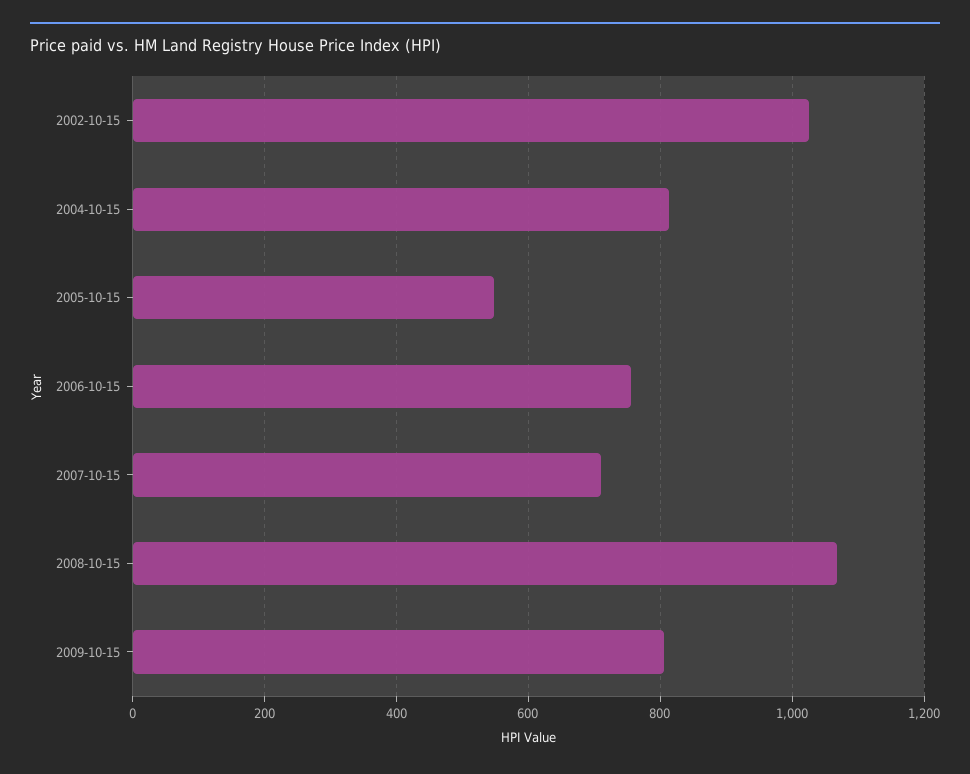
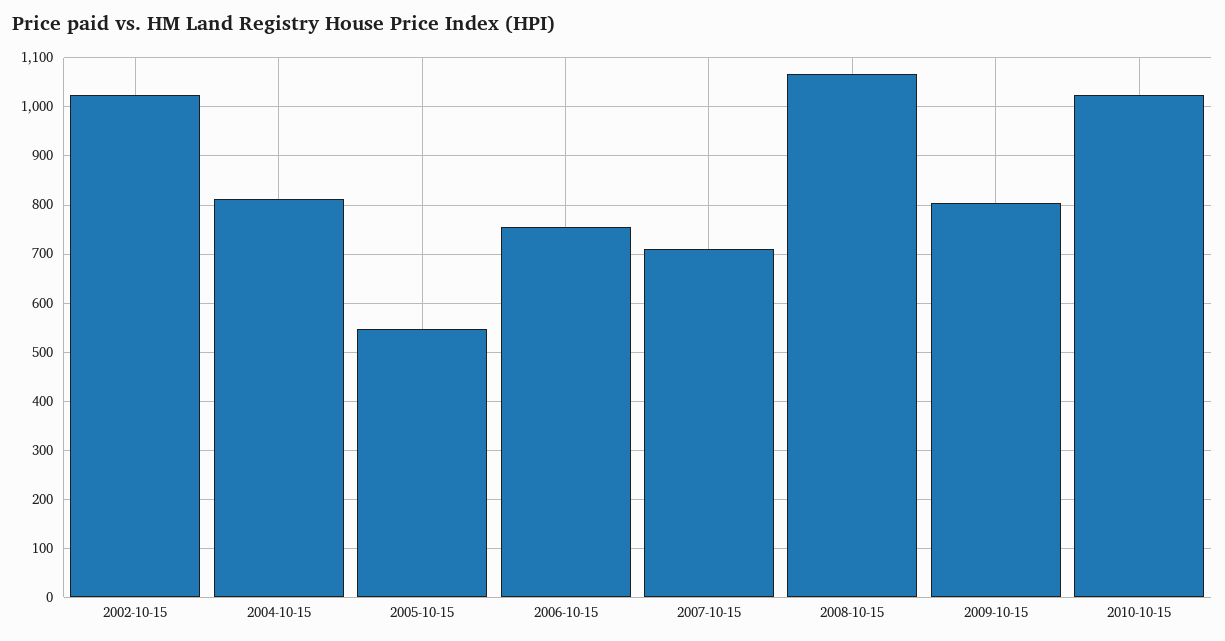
2010-10-15: none -> 1020

